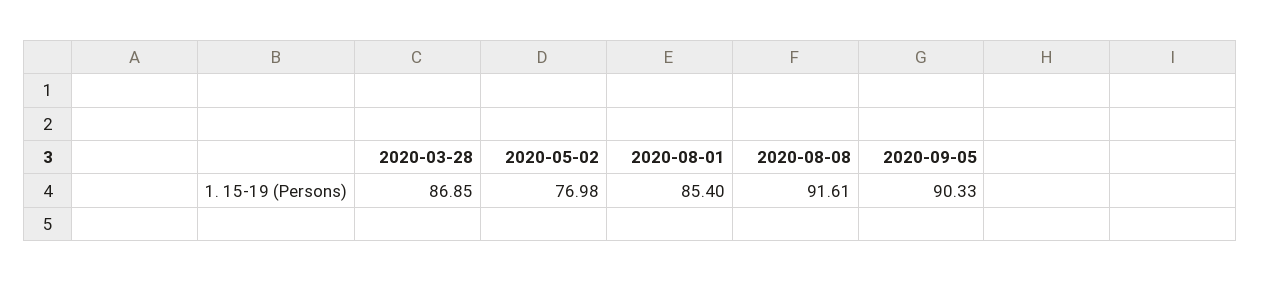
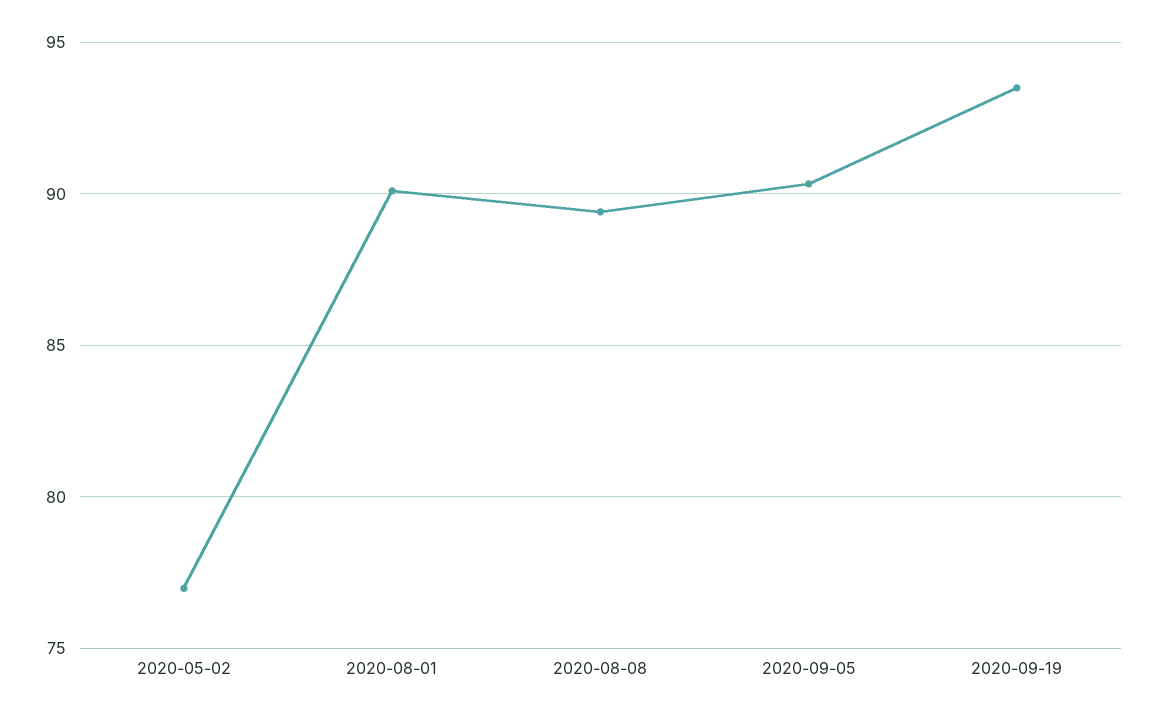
2020-03-28: 86.85 -> none
2020-08-01: 85.4 -> 90
2020-08-08: 91.61 -> 89.5
2020-09-19: none -> 93.5

